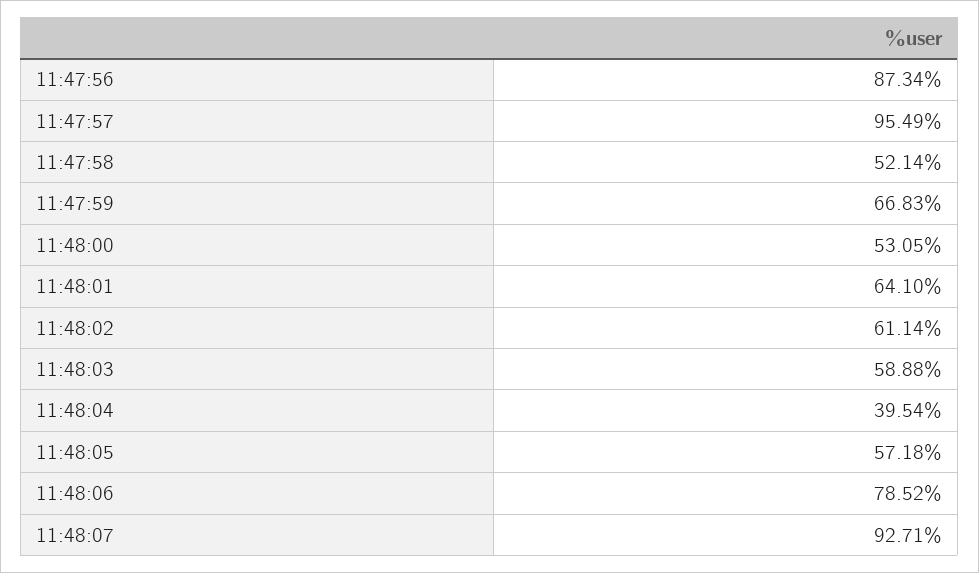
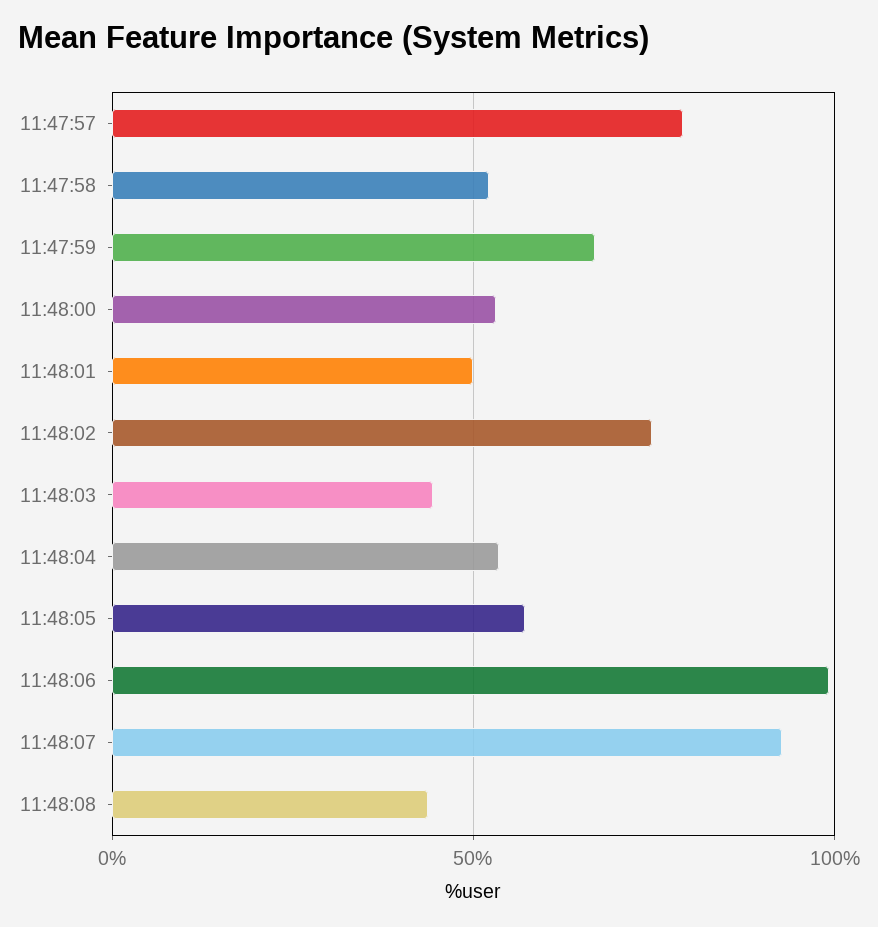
11:47:56: 87.34 -> none
11:47:57: 95.49 -> 80
11:48:01: 64.1 -> 50
11:48:02: 61.14 -> 75
11:48:03: 58.88 -> 45
11:48:04: 39.54 -> 55
11:48:06: 78.52 -> 100
11:48:08: none -> 45

